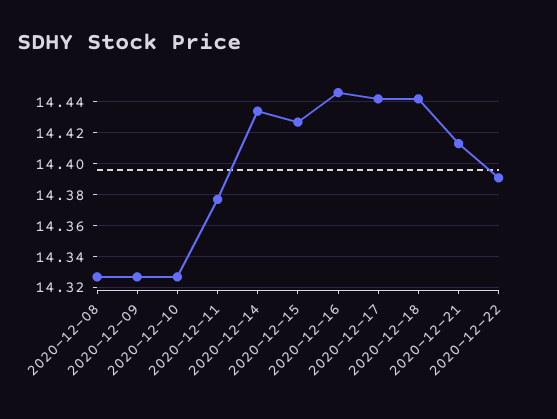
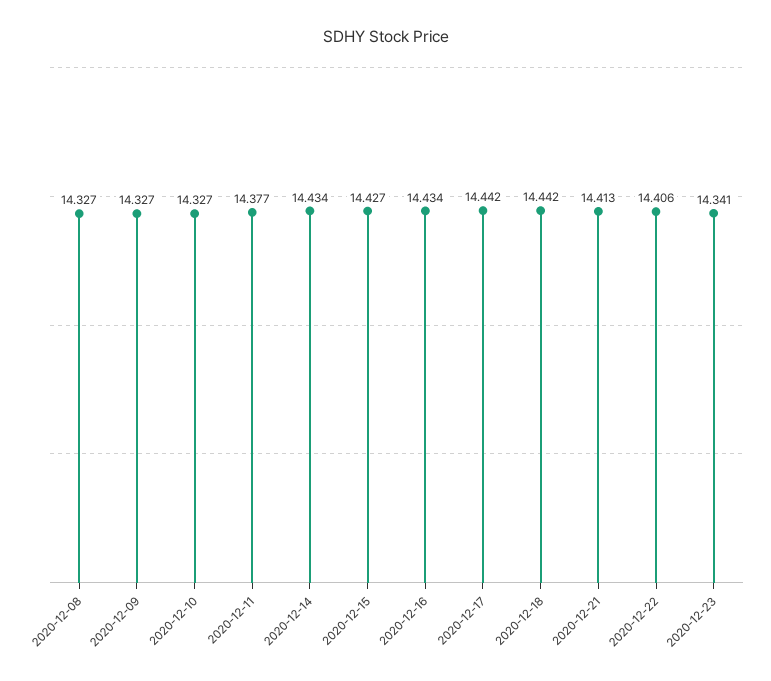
2020-12-16: 14.445 -> 14.434
2020-12-22: 14.39 -> 14.406
2020-12-23: none -> 14.341

